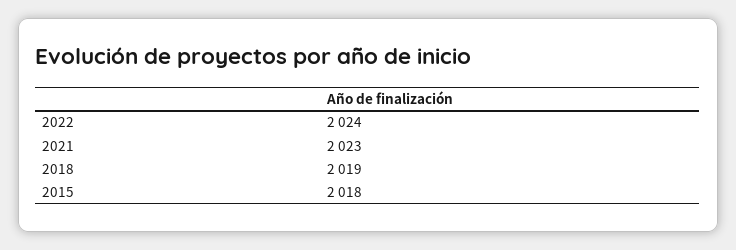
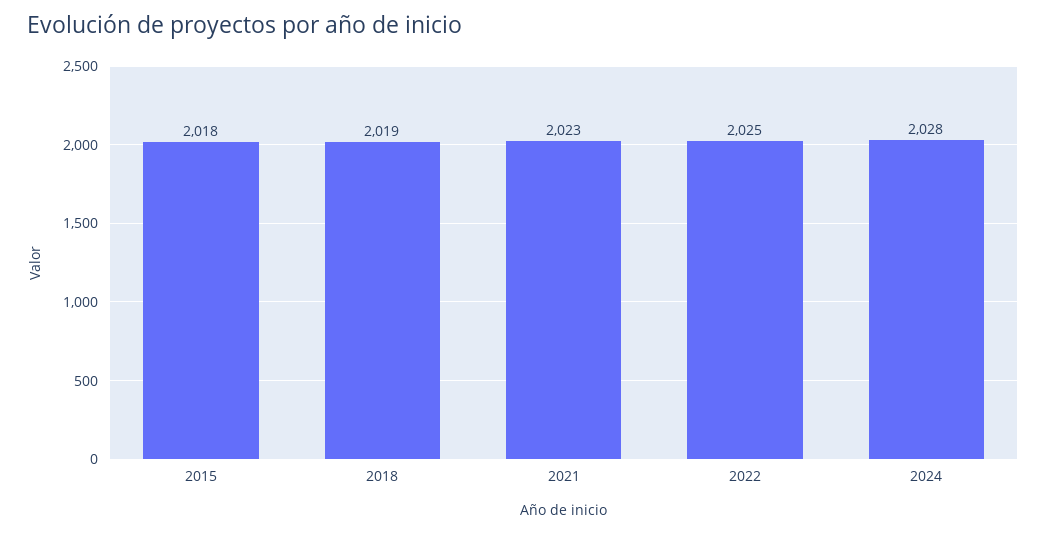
2022: 2024 -> 2025
2024: none -> 2028

